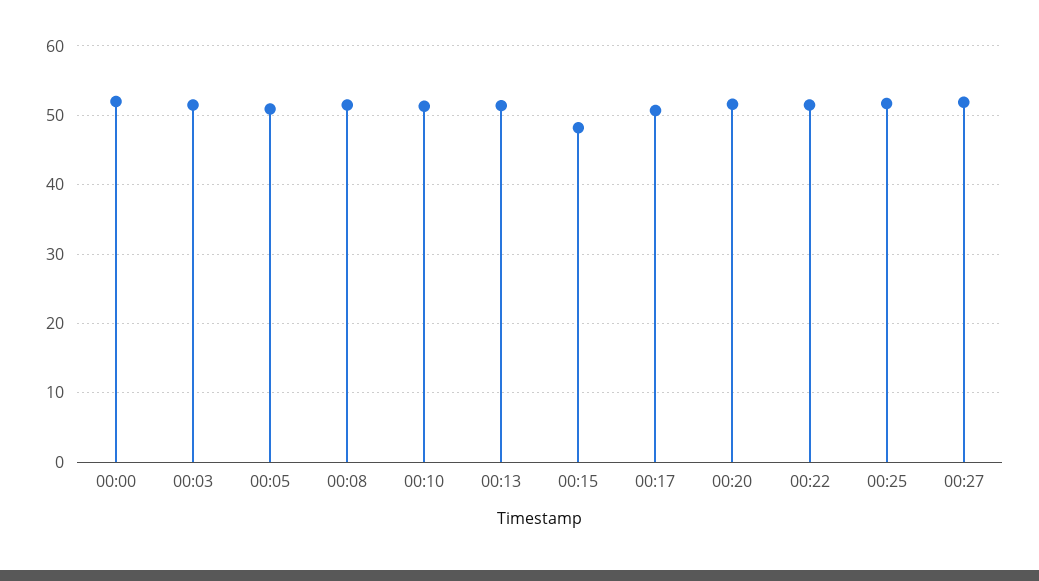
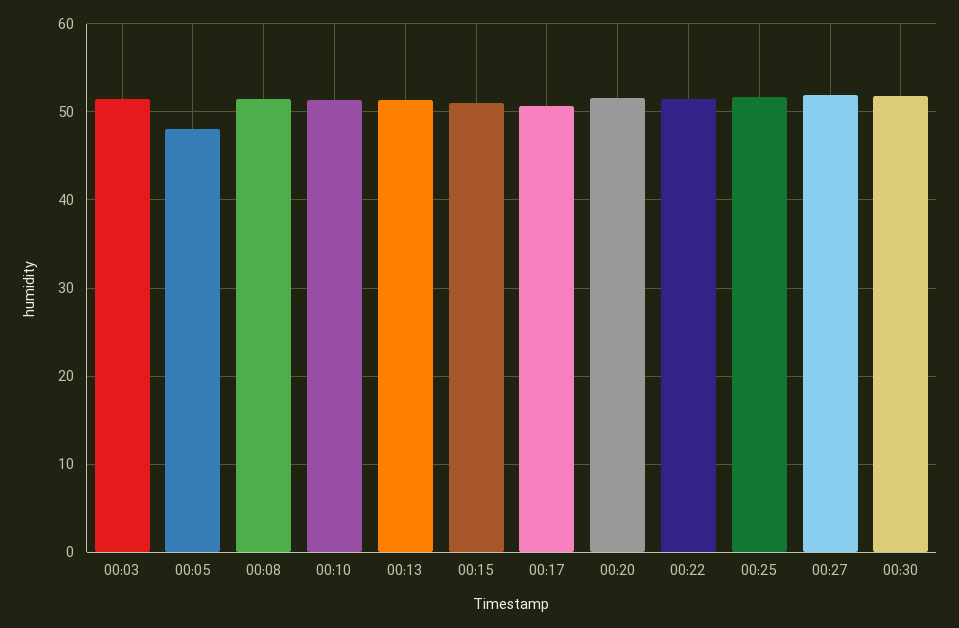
00:00: 52 -> none
00:05: 51 -> 48
00:15: 48 -> 51
00:30: none -> 52

